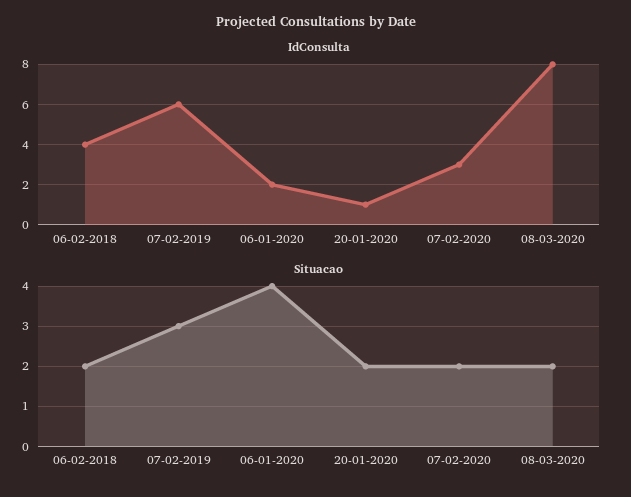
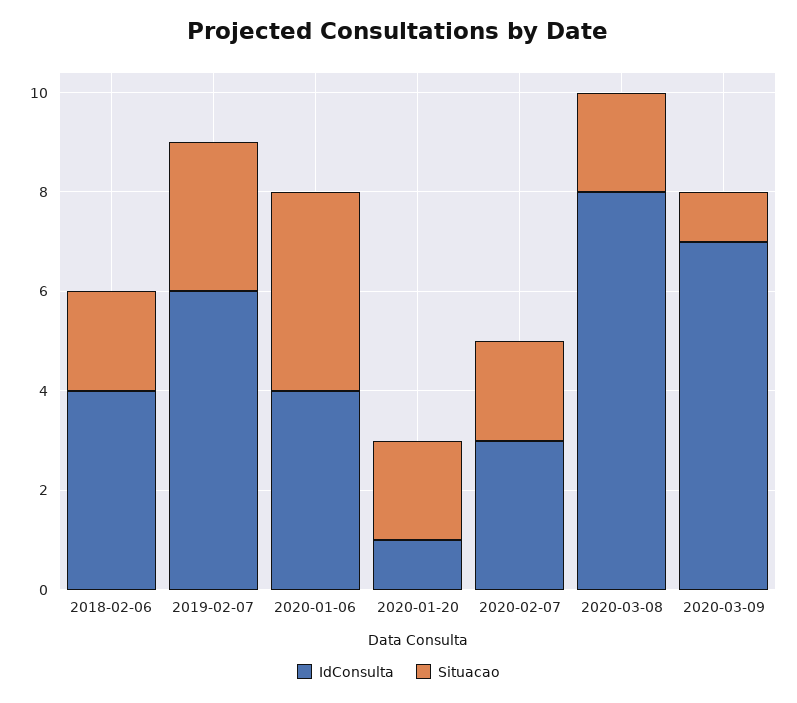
IdConsulta, 06-01-2020: 2 -> 4
IdConsulta, 2020-03-09: none -> 7
Situacao, 2020-03-09: none -> 1

